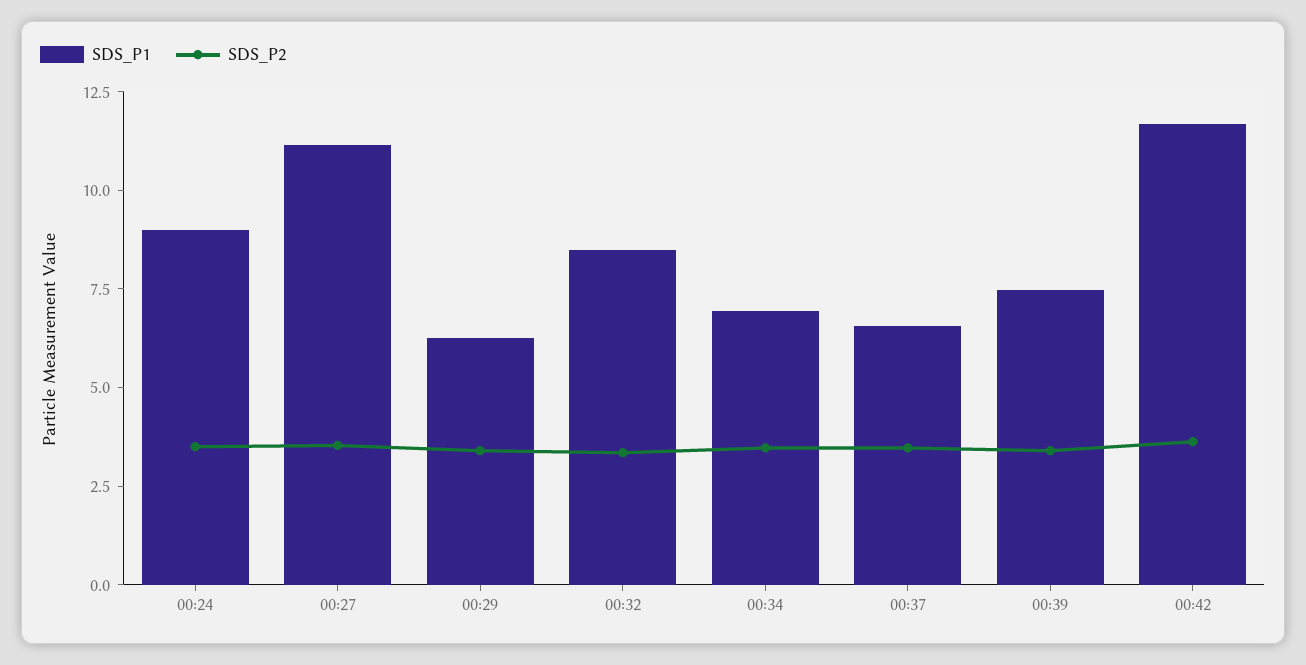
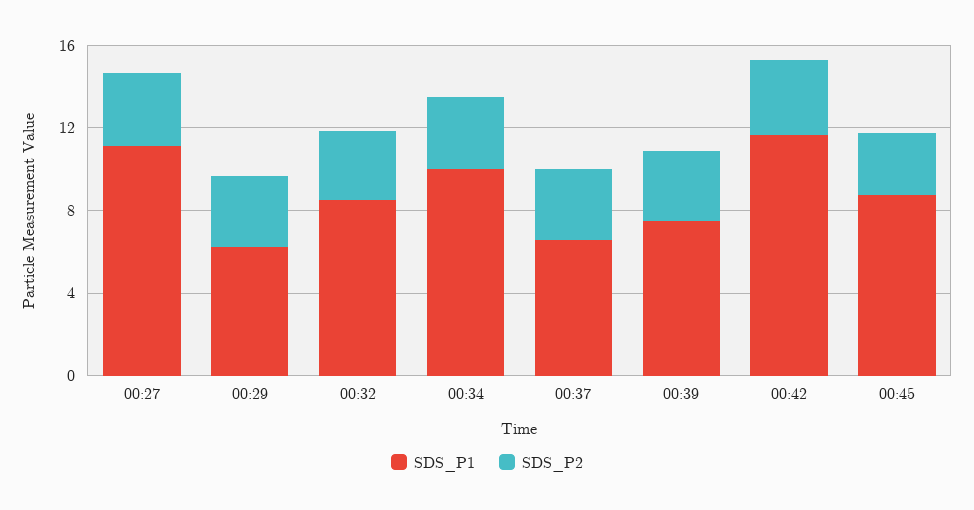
SDS_P1, 00:24: 9 -> none
SDS_P2, 00:24: 3.5 -> none
SDS_P1, 00:34: 7 -> 10
SDS_P1, 00:45: none -> 9
SDS_P2, 00:45: none -> 3

